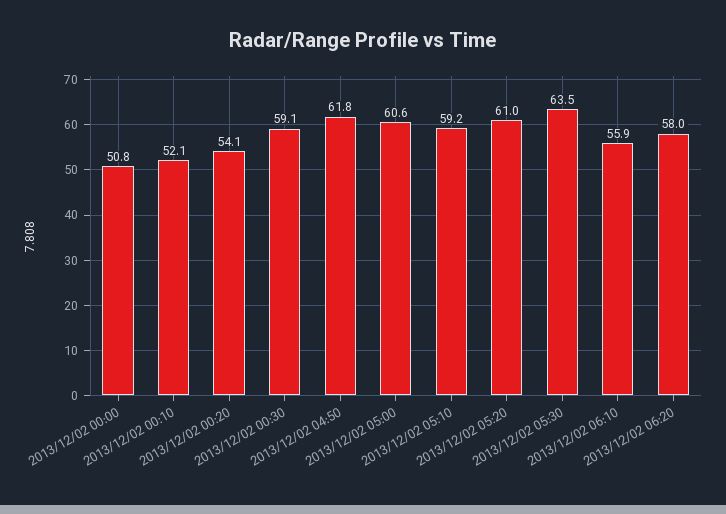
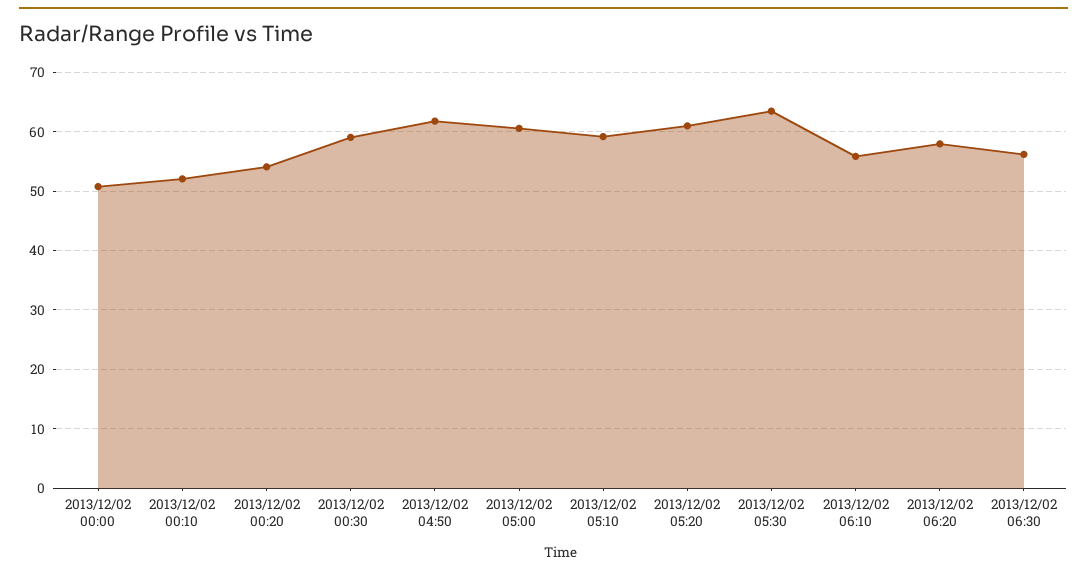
2013/12/02 06:30: none -> 56

